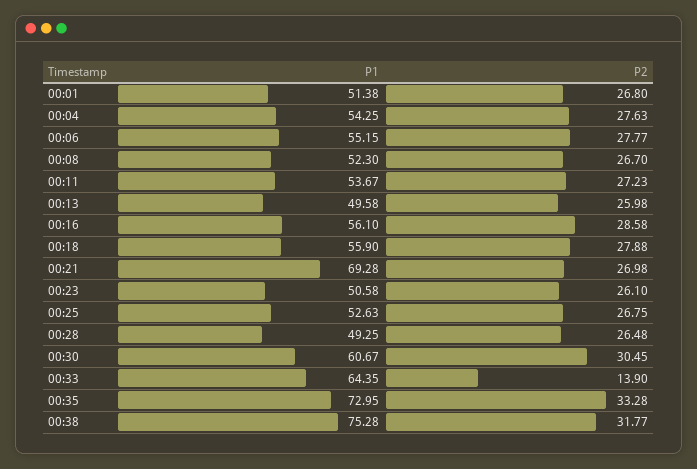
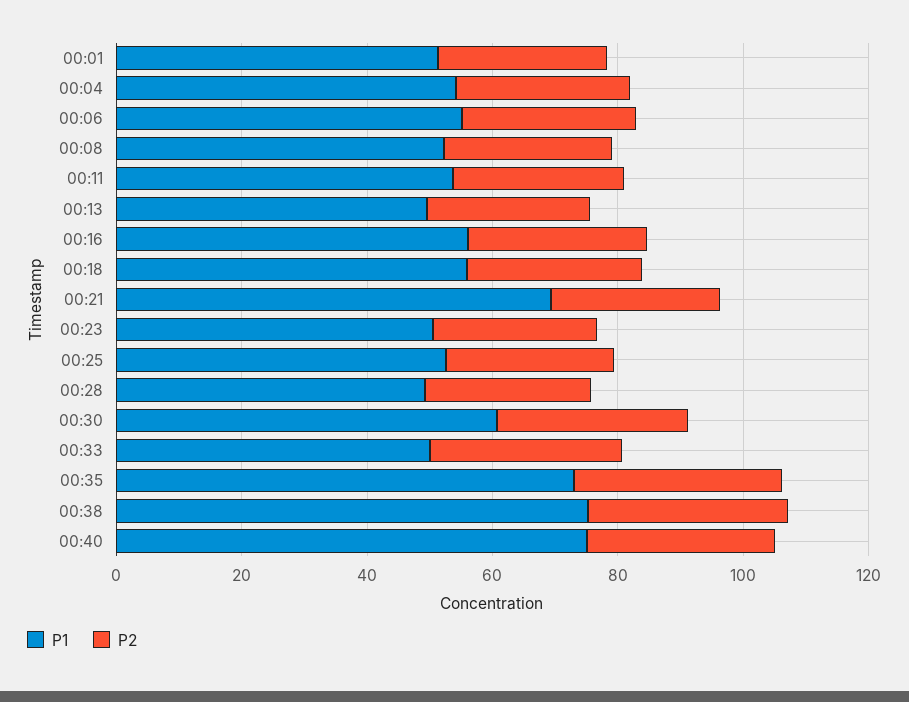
P1, 00:33: 64.35 -> 50
P2, 00:33: 13.9 -> 30
P1, 00:40: none -> 75
P2, 00:40: none -> 30

